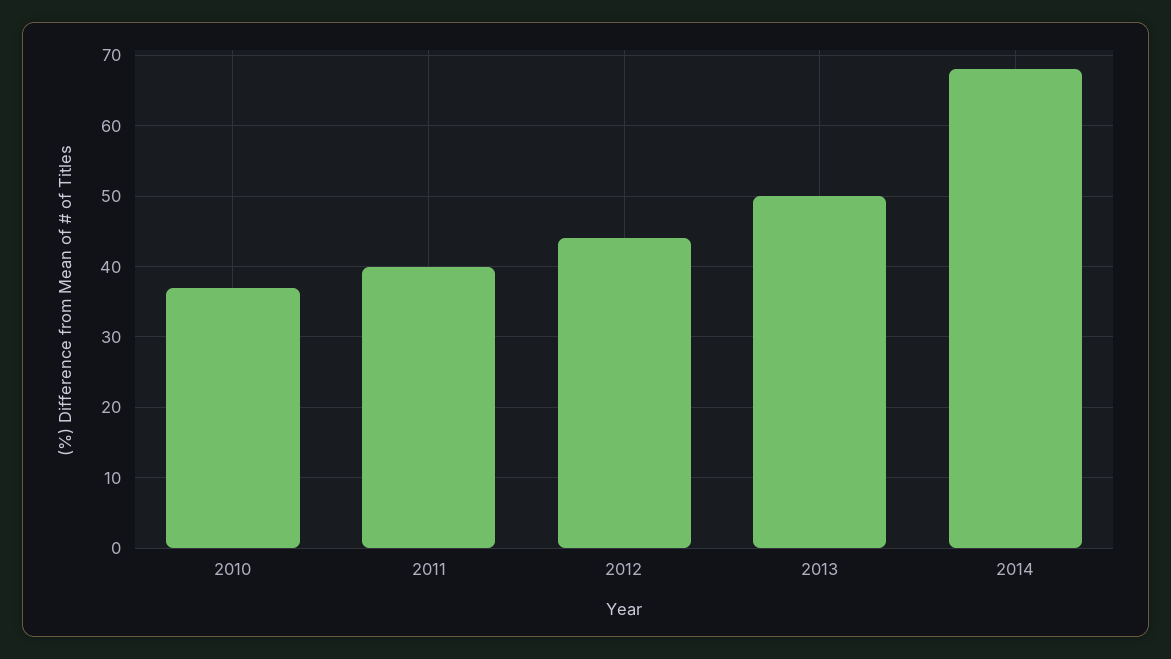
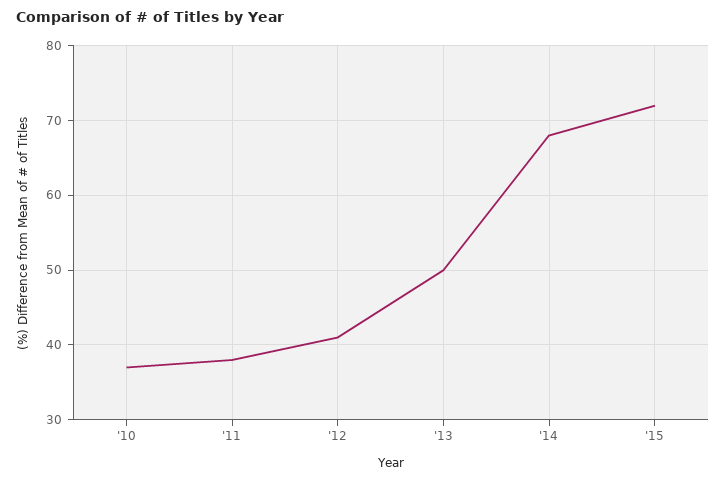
2011: 40 -> 38
2012: 44 -> 41
'15: none -> 72

